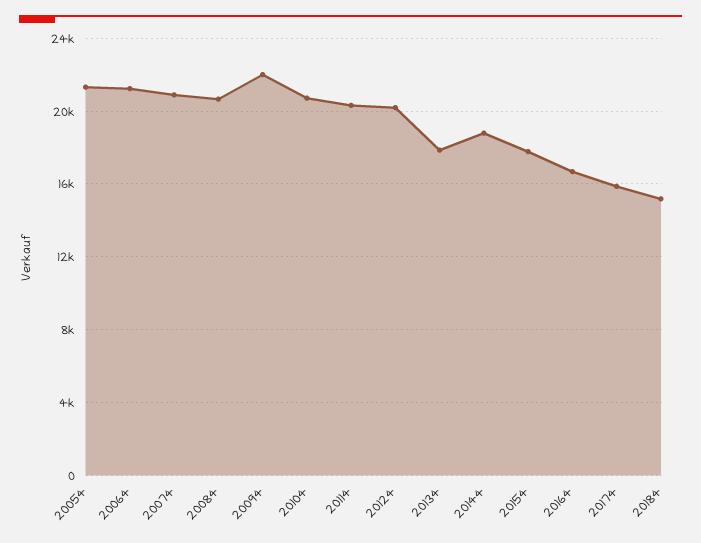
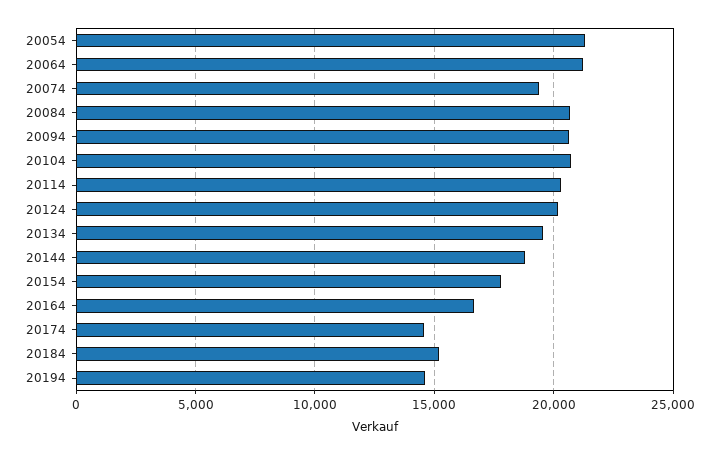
20074: 21000 -> 19500
20094: 22000 -> 20500
20134: 18000 -> 19500
20174: 16000 -> 14500
20194: none -> 14500

